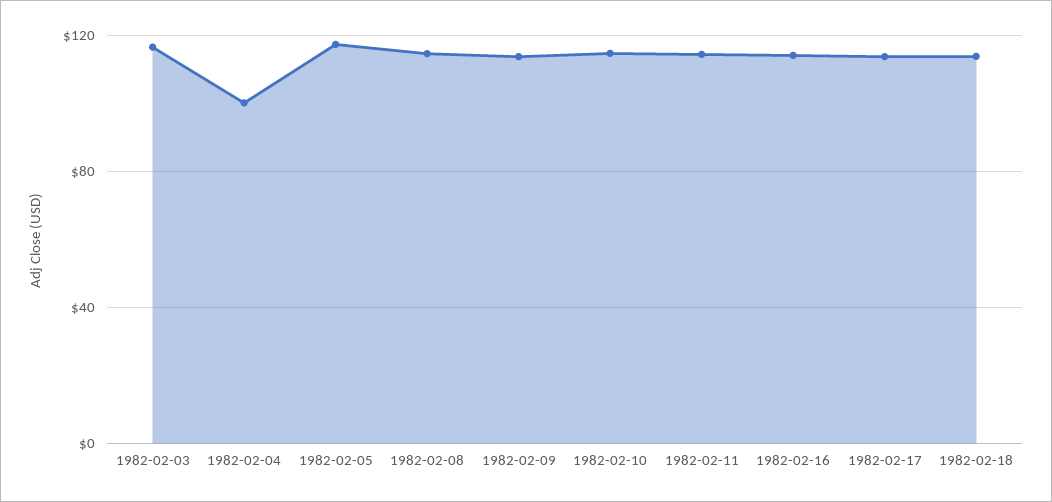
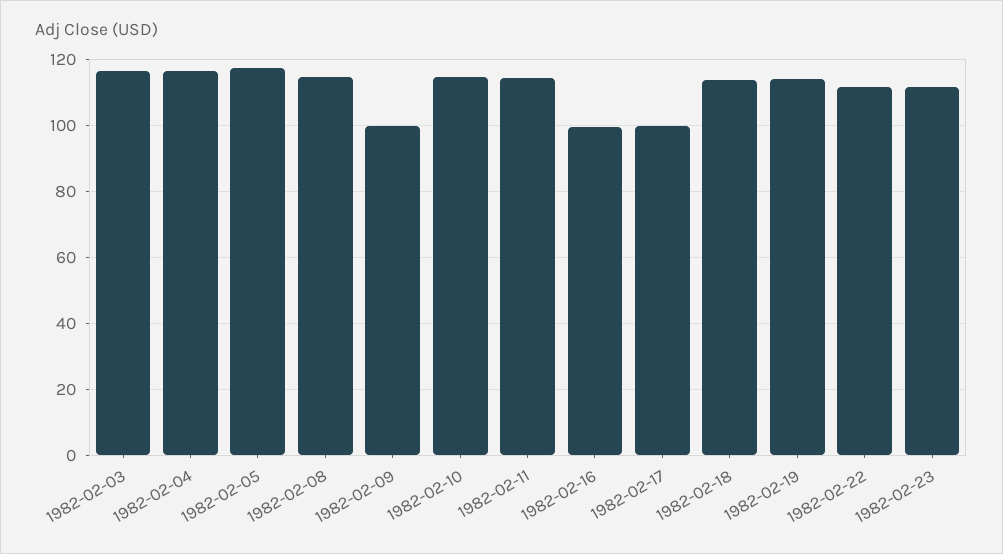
1982-02-04: 100 -> 116
1982-02-09: 115 -> 100
1982-02-16: 115 -> 100
1982-02-17: 115 -> 100
1982-02-19: none -> 114
1982-02-22: none -> 112
1982-02-23: none -> 112

